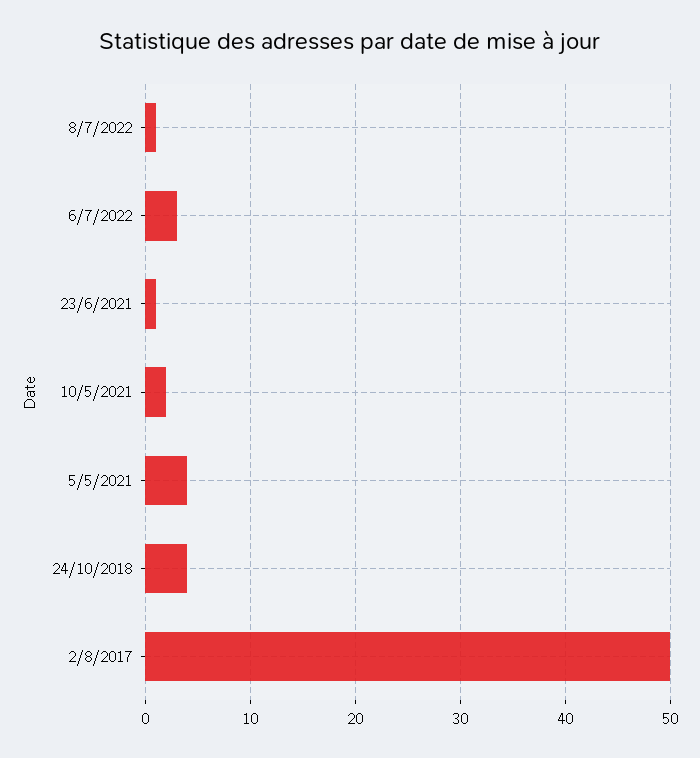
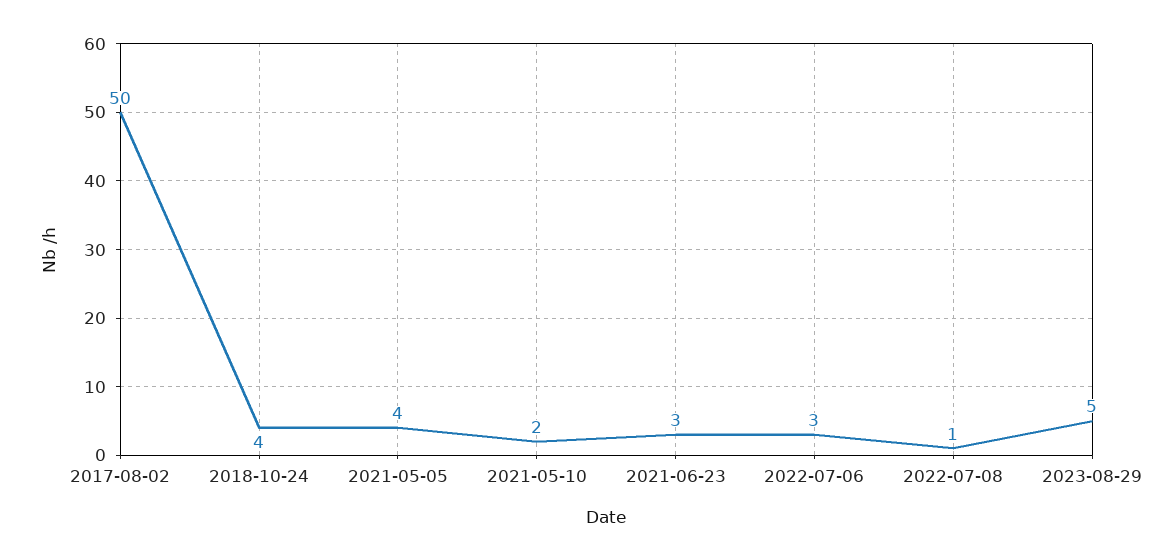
23/6/2021: 1 -> 3
2023-08-29: none -> 5

